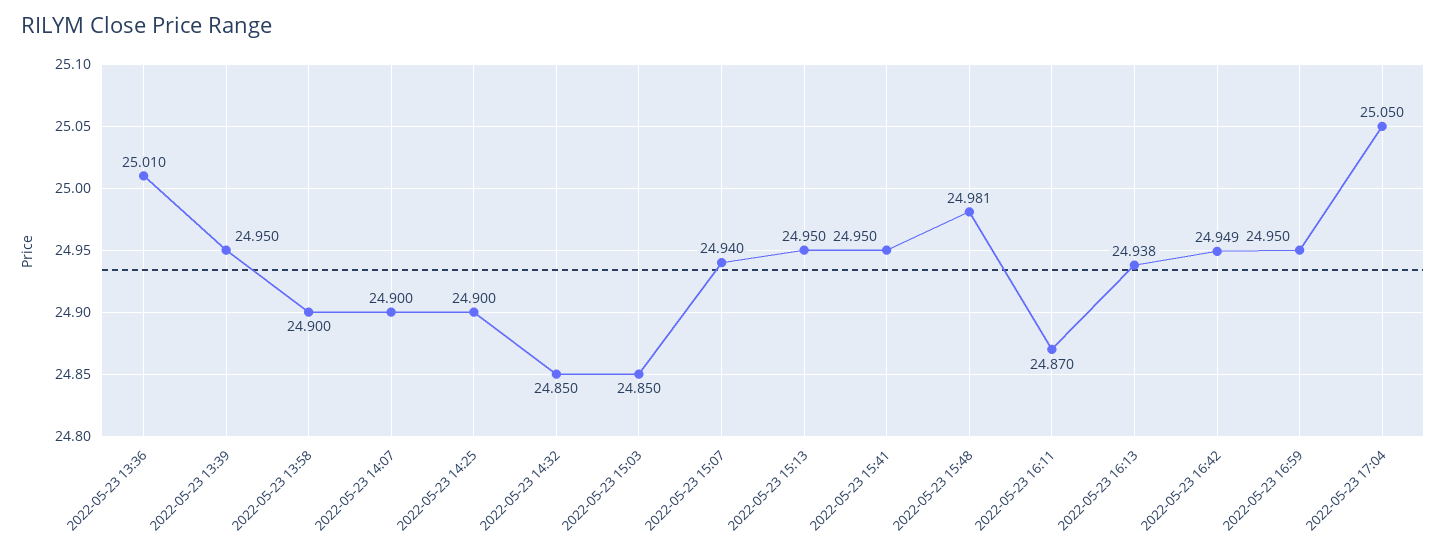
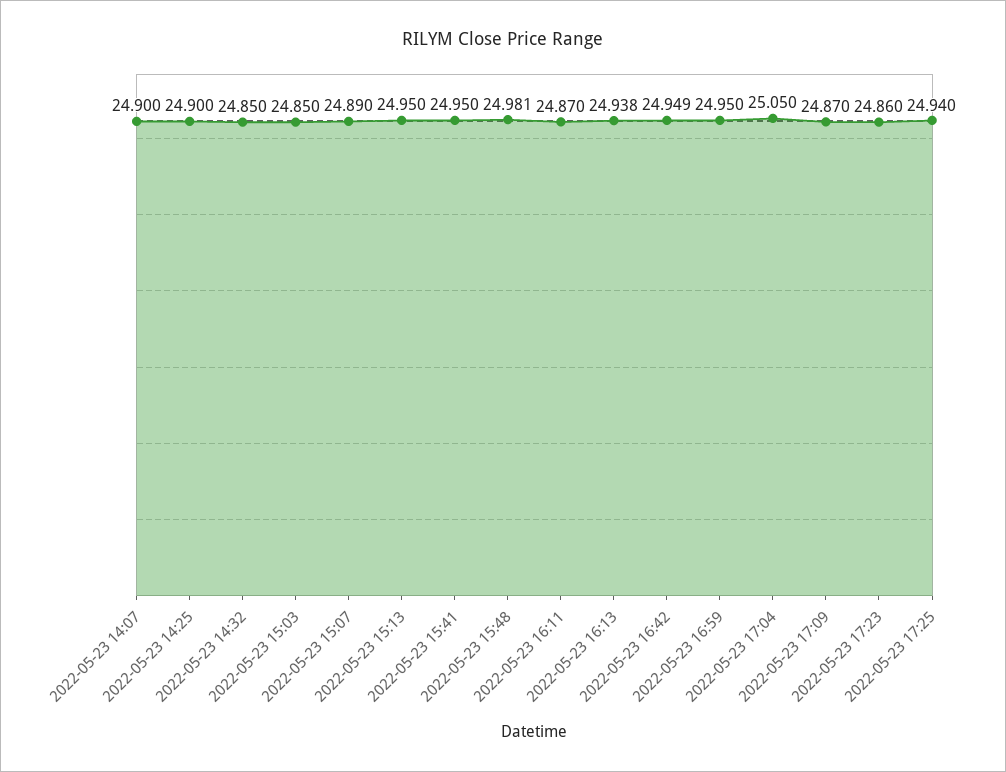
2022-05-23 13:36: 25.01 -> none
2022-05-23 13:39: 24.95 -> none
2022-05-23 13:58: 24.9 -> none
2022-05-23 15:07: 24.94 -> 24.89
2022-05-23 17:09: none -> 24.87
2022-05-23 17:23: none -> 24.86
2022-05-23 17:25: none -> 24.94

